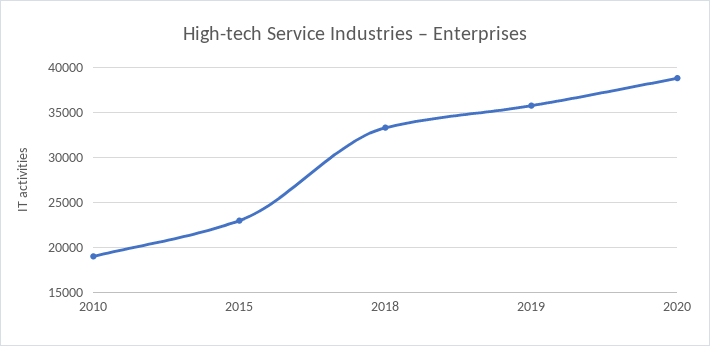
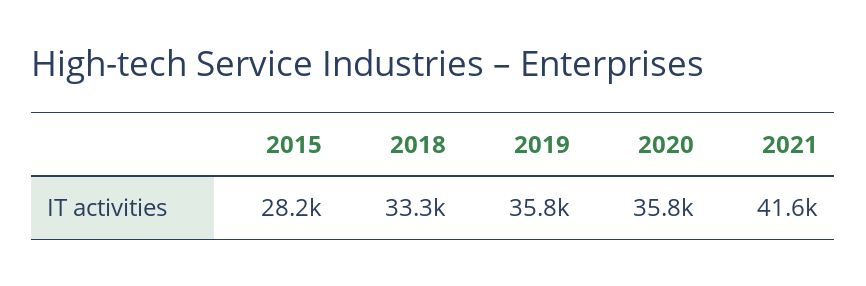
2010: 19000 -> none
2015: 23000 -> 28200
2020: 39000 -> 35800
2021: none -> 41600

